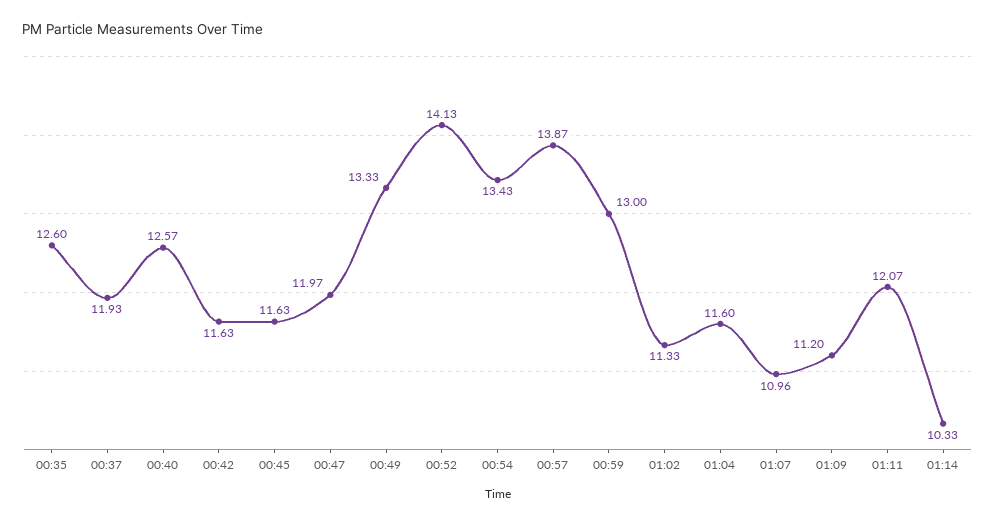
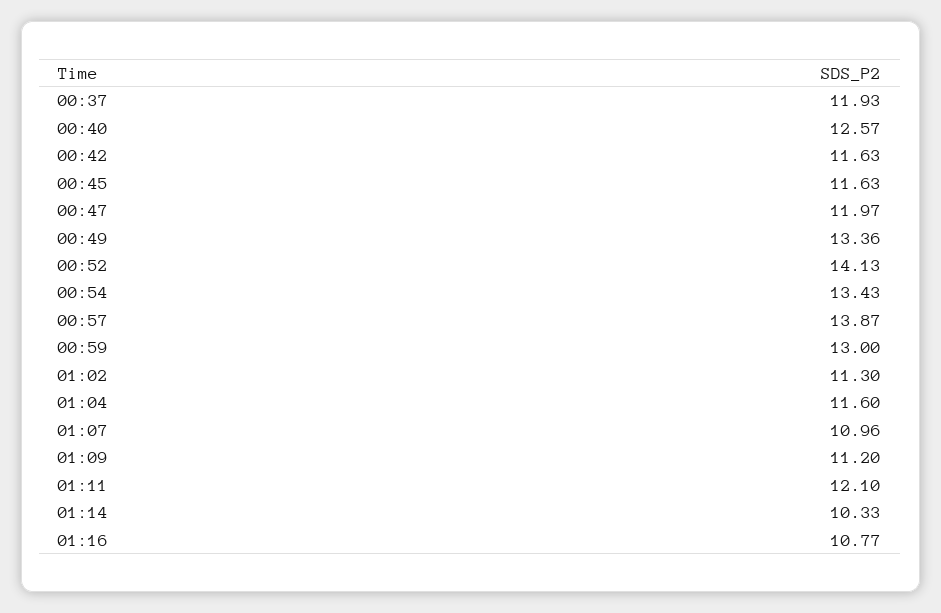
00:35: 12.6 -> none
00:49: 13.33 -> 13.36
01:02: 11.33 -> 11.3
01:11: 12.07 -> 12.1
01:16: none -> 10.77

